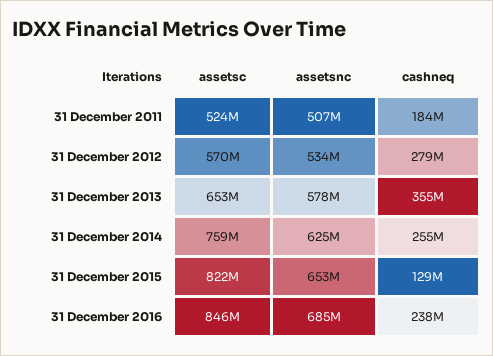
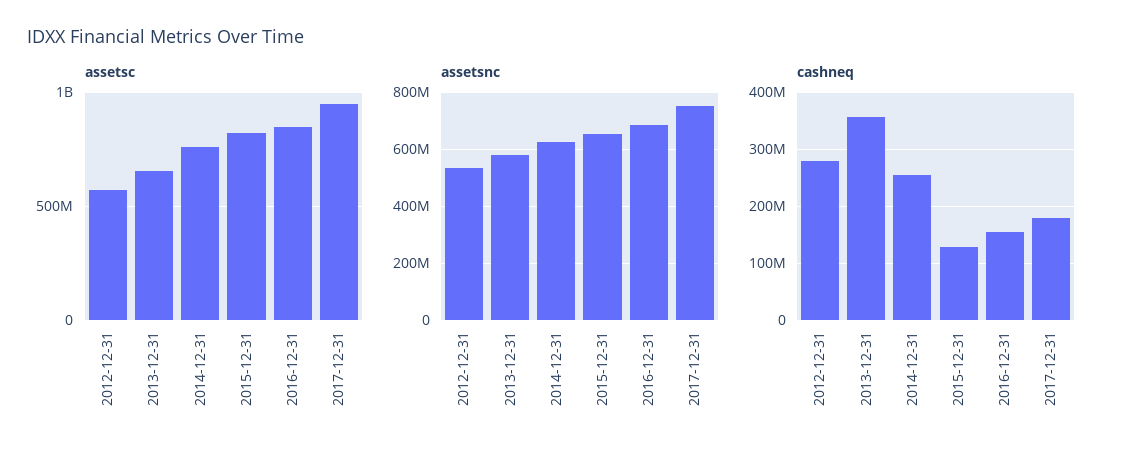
assetsc, 31 December 2011: 524000000 -> none
assetsnc, 31 December 2011: 507000000 -> none
cashneq, 31 December 2011: 184000000 -> none
cashneq, 31 December 2016: 238000000 -> 160000000
assetsc, 2017-12-31: none -> 950000000
assetsnc, 2017-12-31: none -> 750000000
cashneq, 2017-12-31: none -> 180000000

